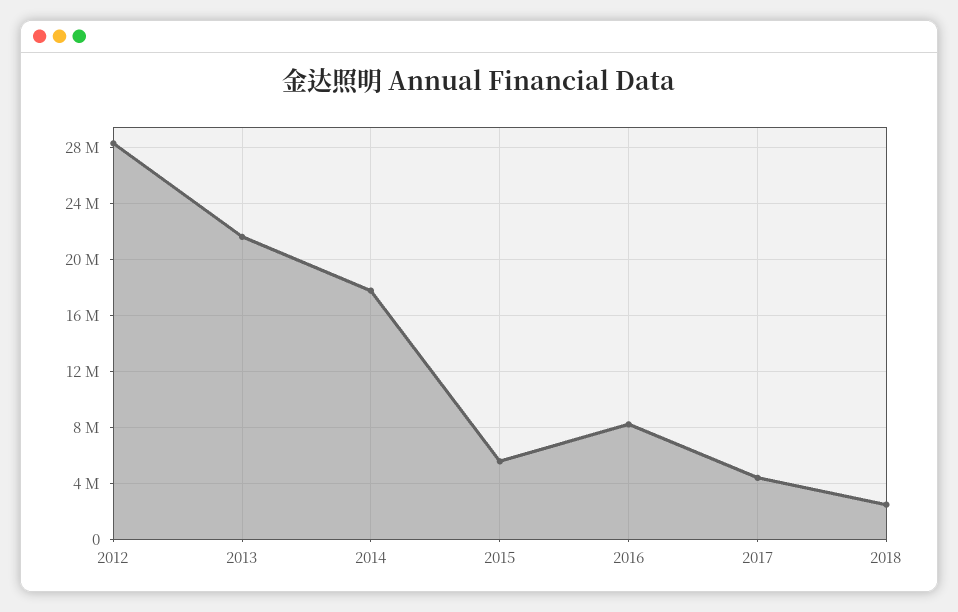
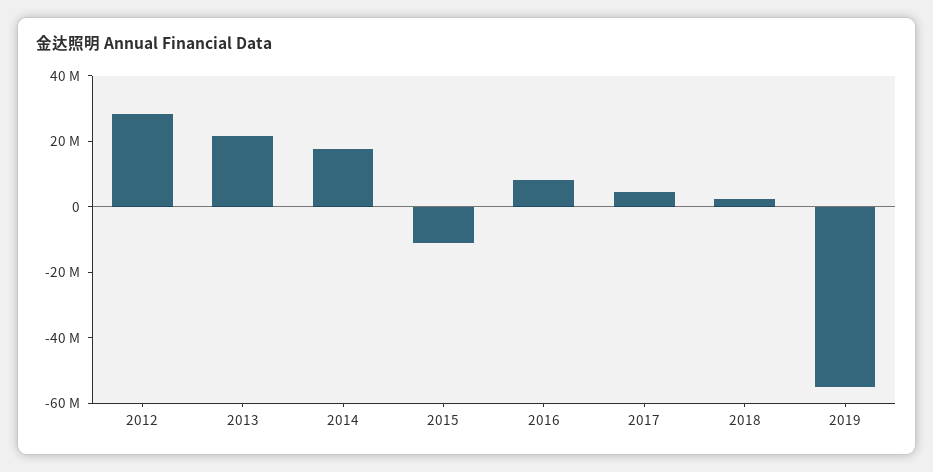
2015: 5500000 -> -10000000
2019: none -> -55000000

